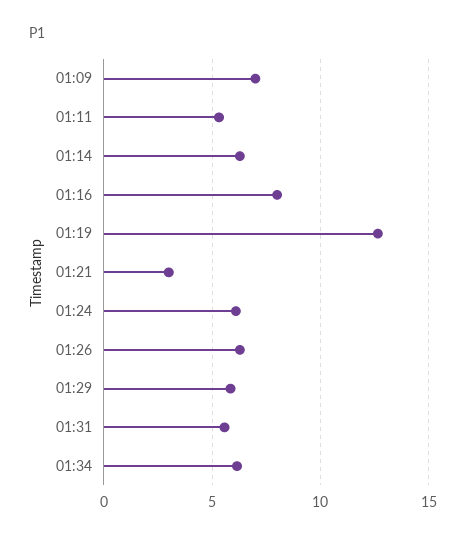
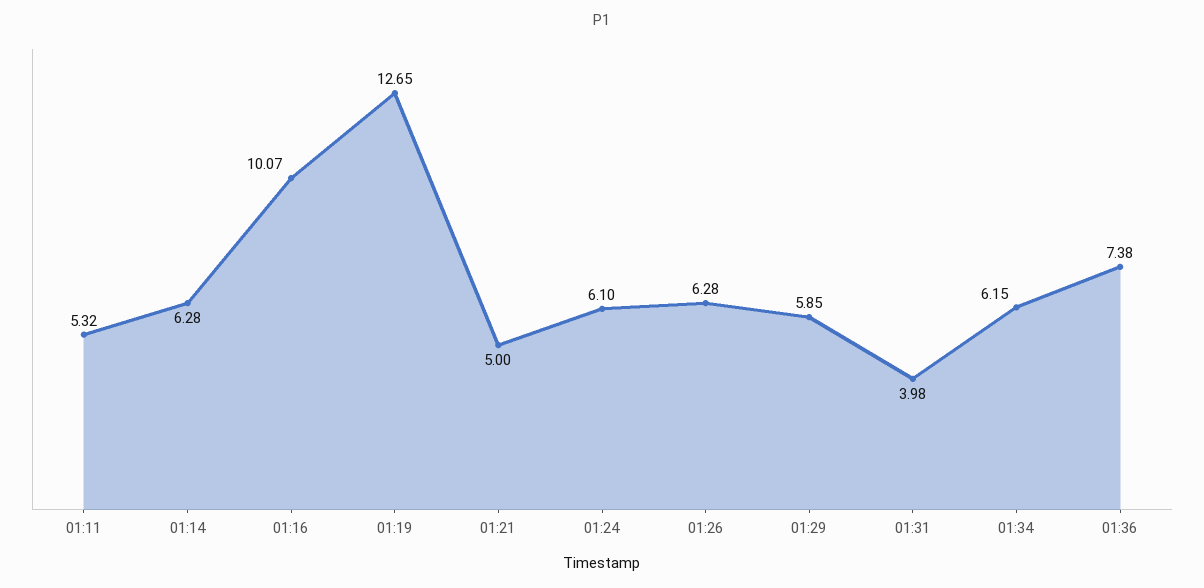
01:09: 7 -> none
01:16: 8 -> 10.07
01:21: 3 -> 5
01:31: 5.5 -> 3.98
01:36: none -> 7.38

